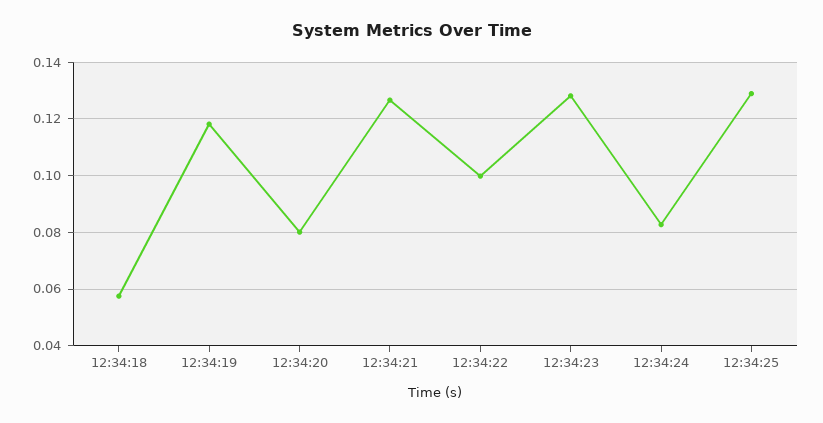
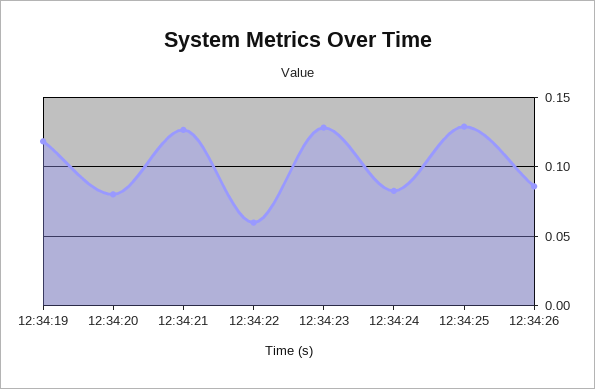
12:34:18: 0.0575 -> none
12:34:22: 0.1 -> 0.06
12:34:26: none -> 0.085

